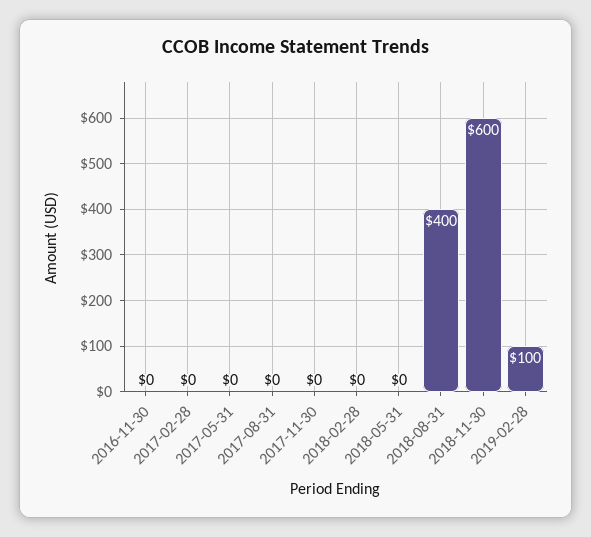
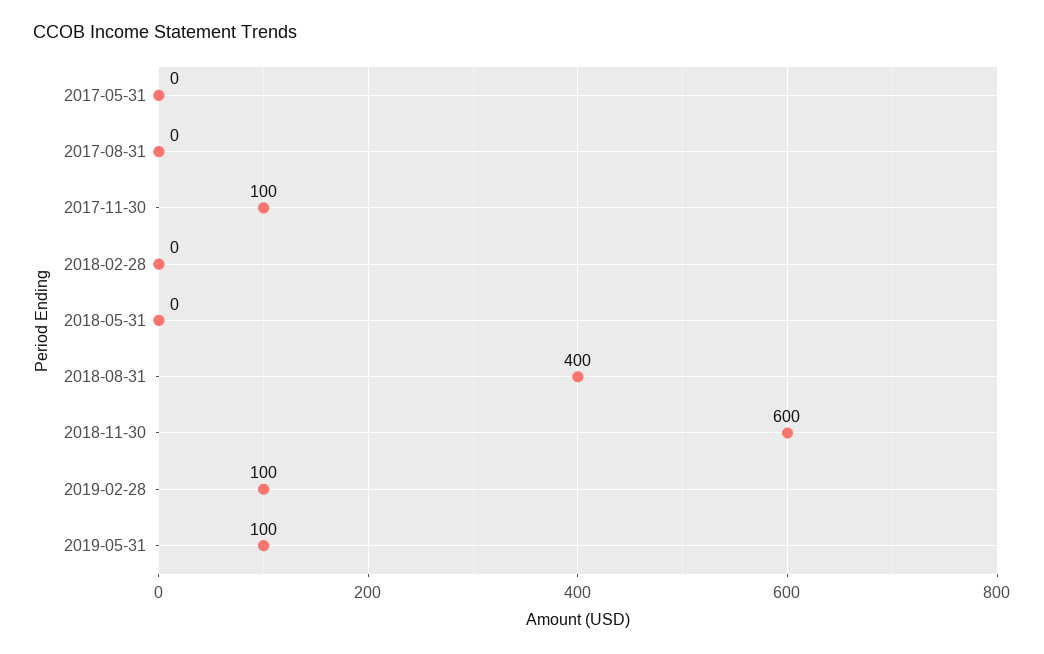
2016-11-30: 0 -> none
2017-02-28: 0 -> none
2017-11-30: 0 -> 100
2019-05-31: none -> 100

